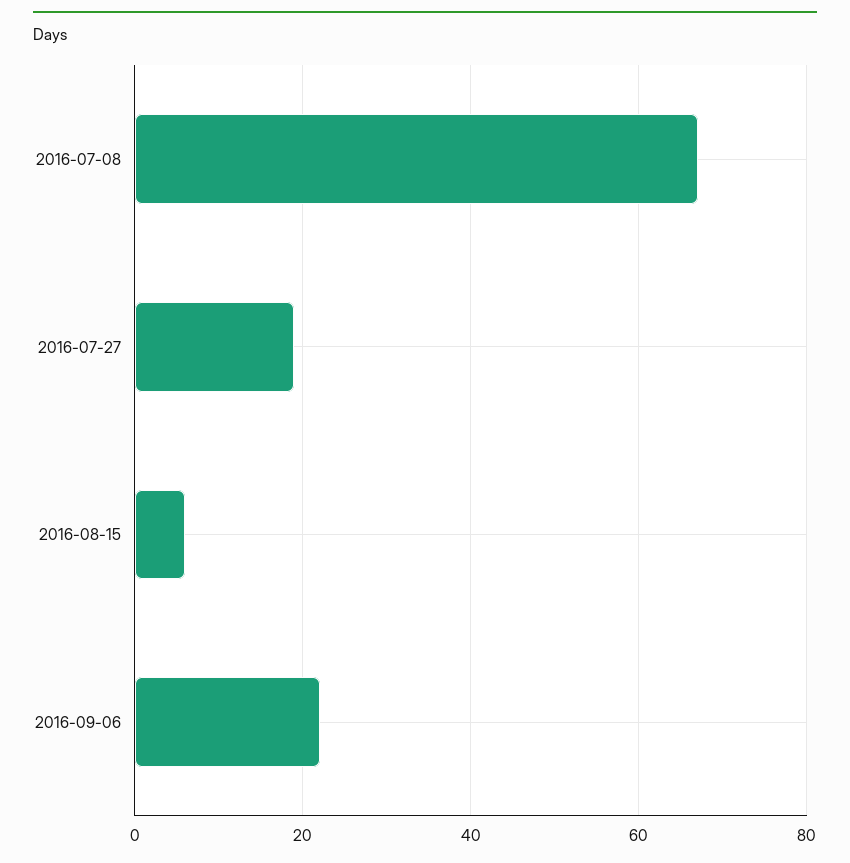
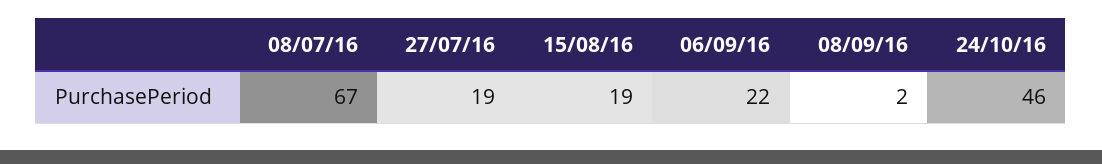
2016-08-15: 5 -> 19
08/09/16: none -> 2
24/10/16: none -> 46

